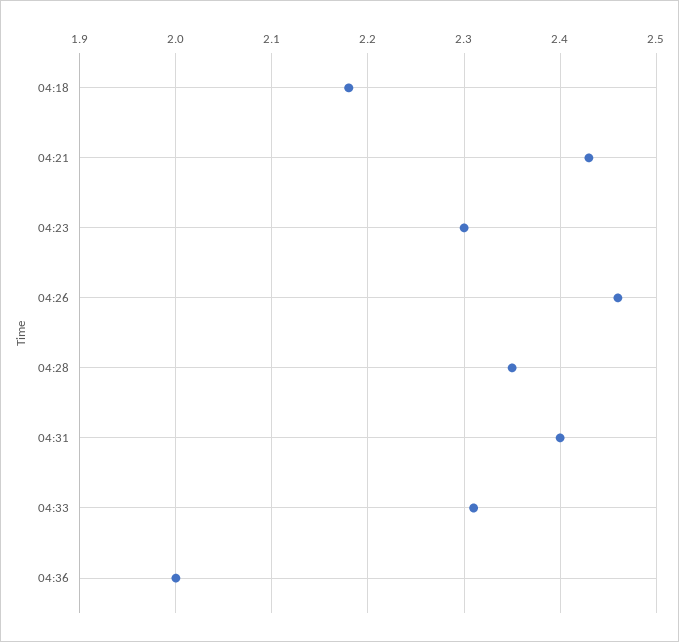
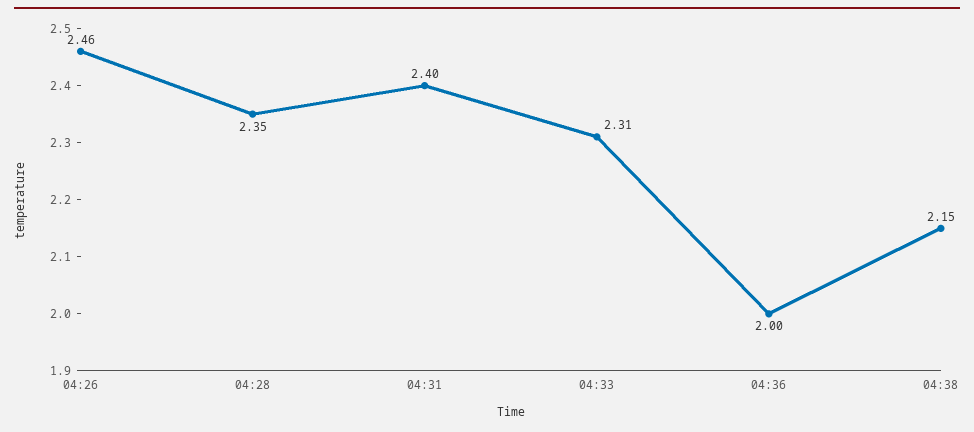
04:18: 2.18 -> none
04:21: 2.43 -> none
04:23: 2.3 -> none
04:38: none -> 2.15

